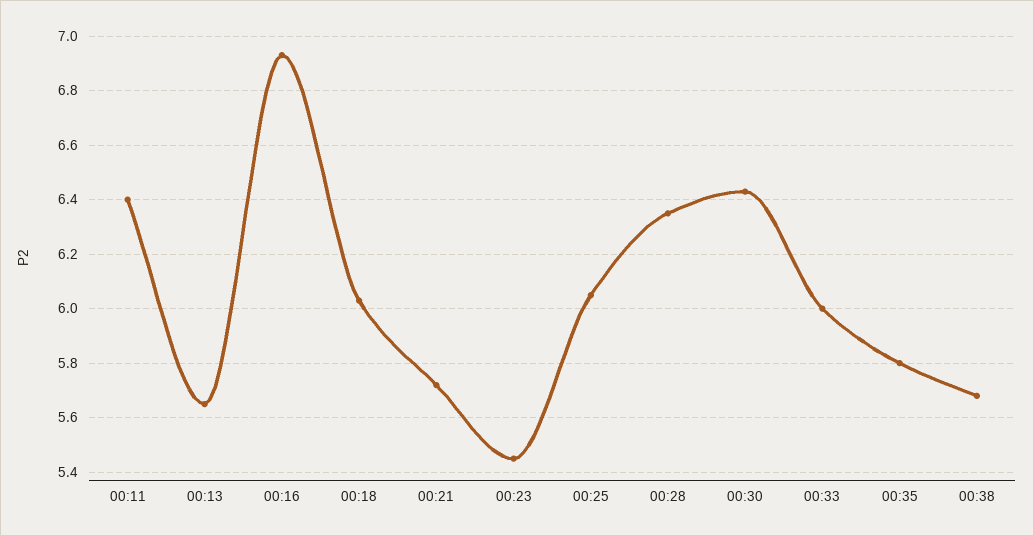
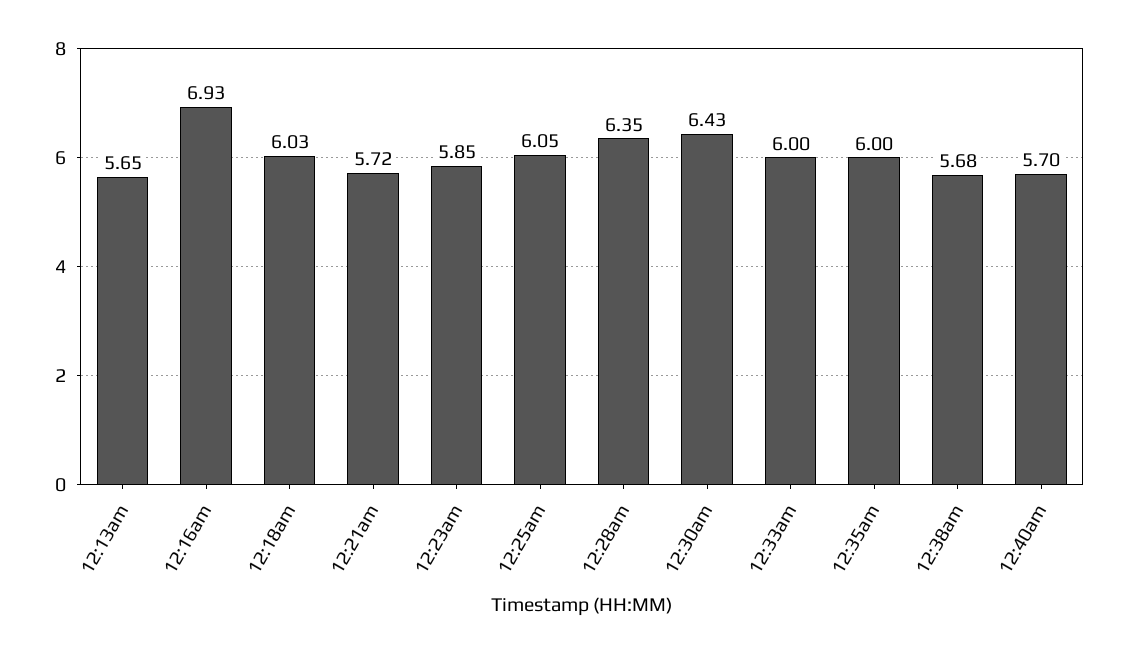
00:11: 6.4 -> none
00:23: 5.45 -> 5.85
00:35: 5.8 -> 6
12:40am: none -> 5.7

